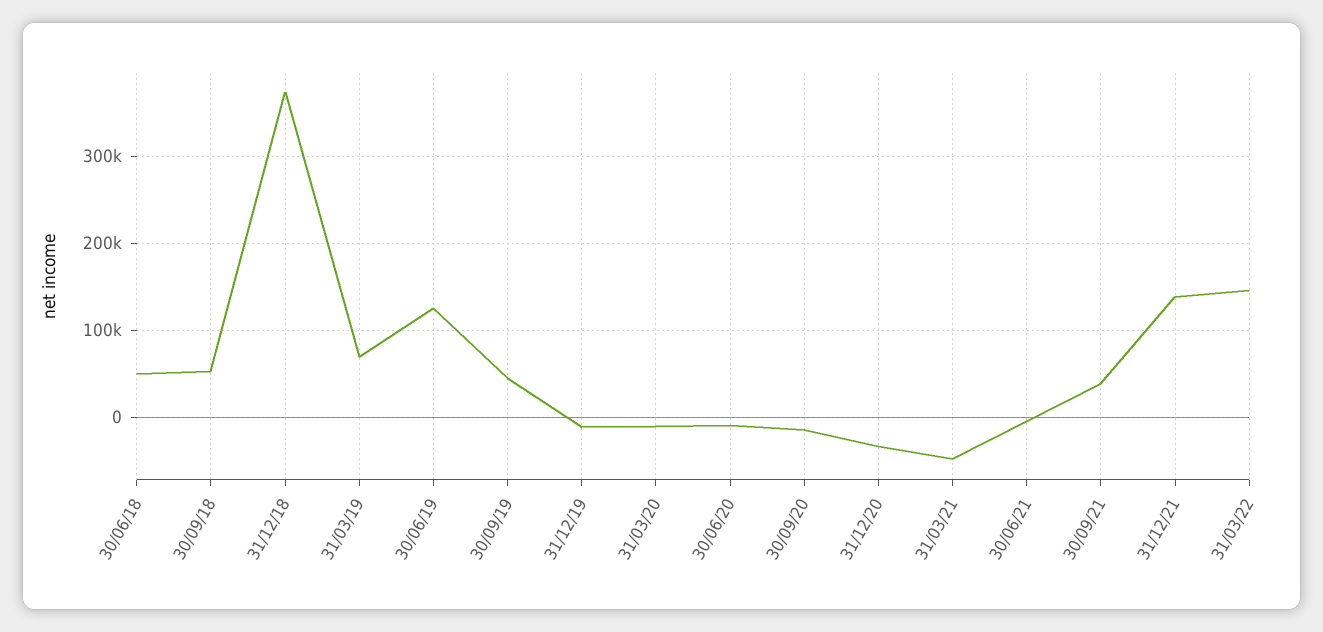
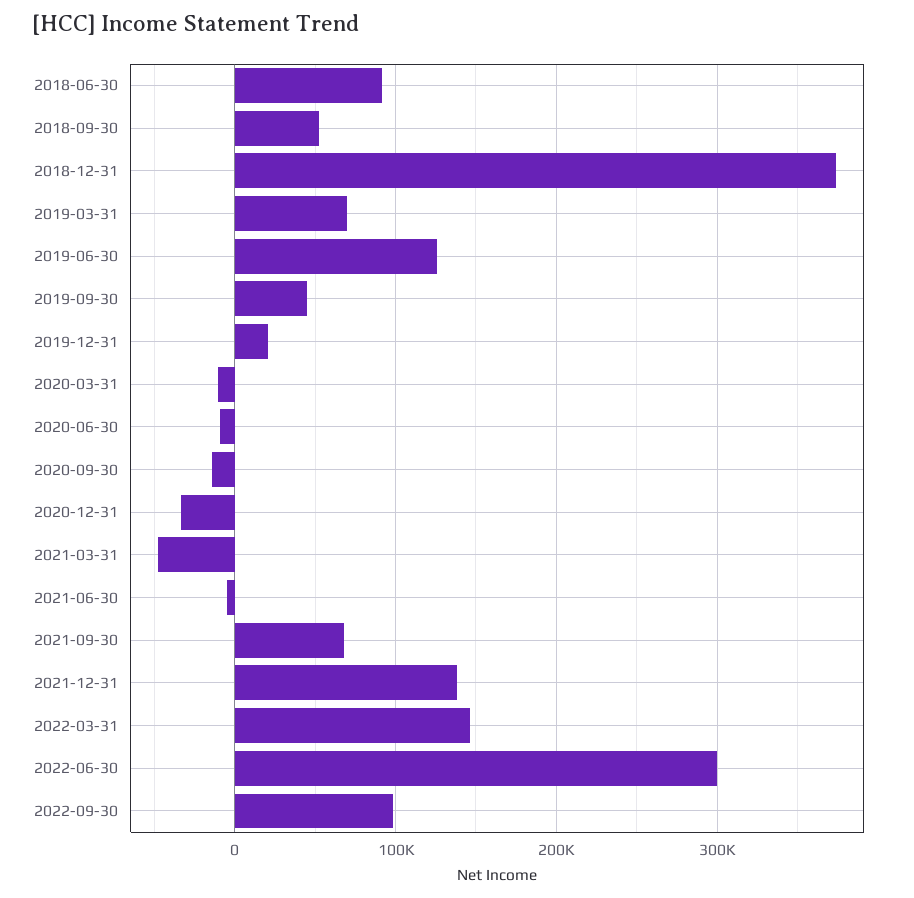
30/06/18: 50000 -> 90000
31/12/19: -10000 -> 20000
30/09/21: 40000 -> 70000
2022-06-30: none -> 300000
2022-09-30: none -> 100000

